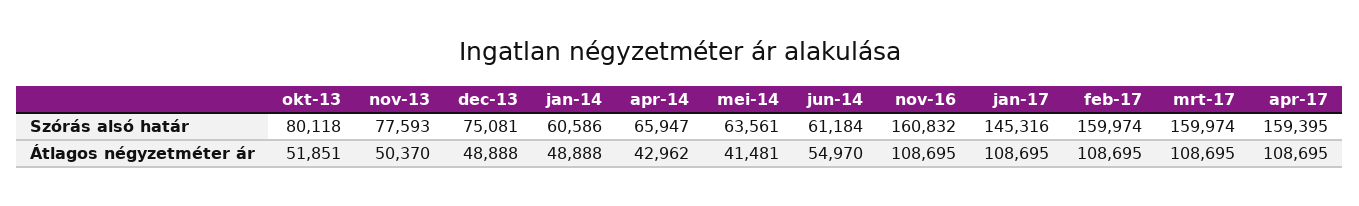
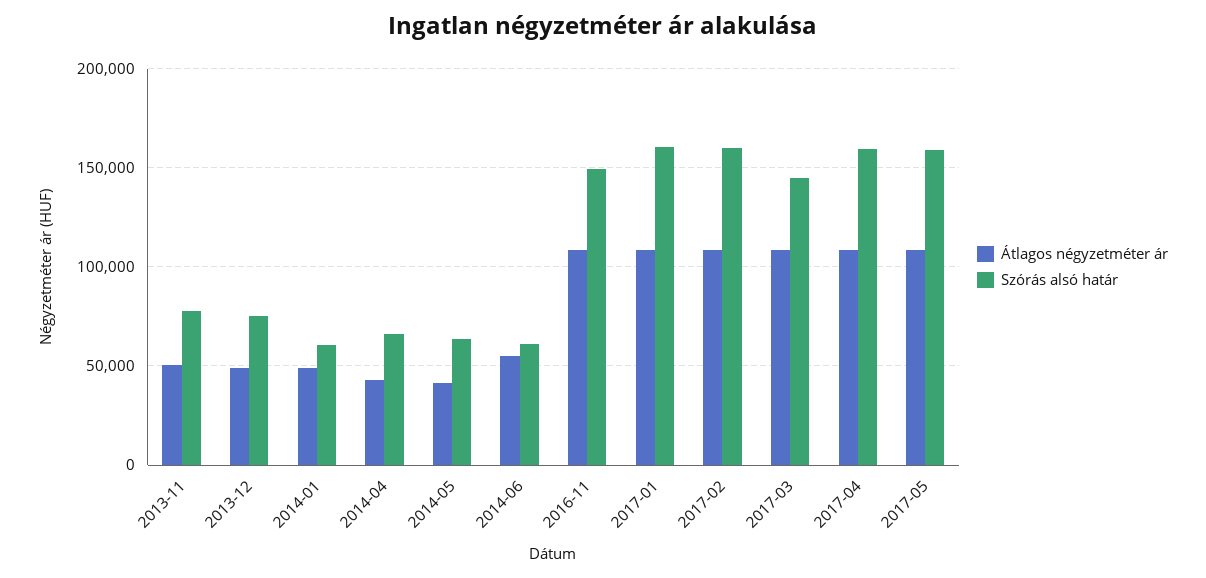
Szórás alsó határ, okt-13: 80118 -> none
Szórás alsó határ, nov-16: 160832 -> 150000
Szórás alsó határ, jan-17: 145316 -> 160000
Szórás alsó határ, mrt-17: 159974 -> 145000
Átlagos négyzetméter ár, okt-13: 51851 -> none
Átlagos négyzetméter ár, 2017-05: none -> 110000
Szórás alsó határ, 2017-05: none -> 160000

